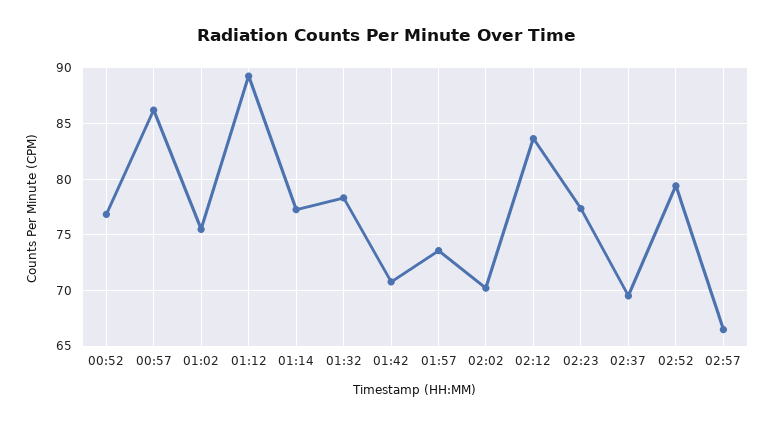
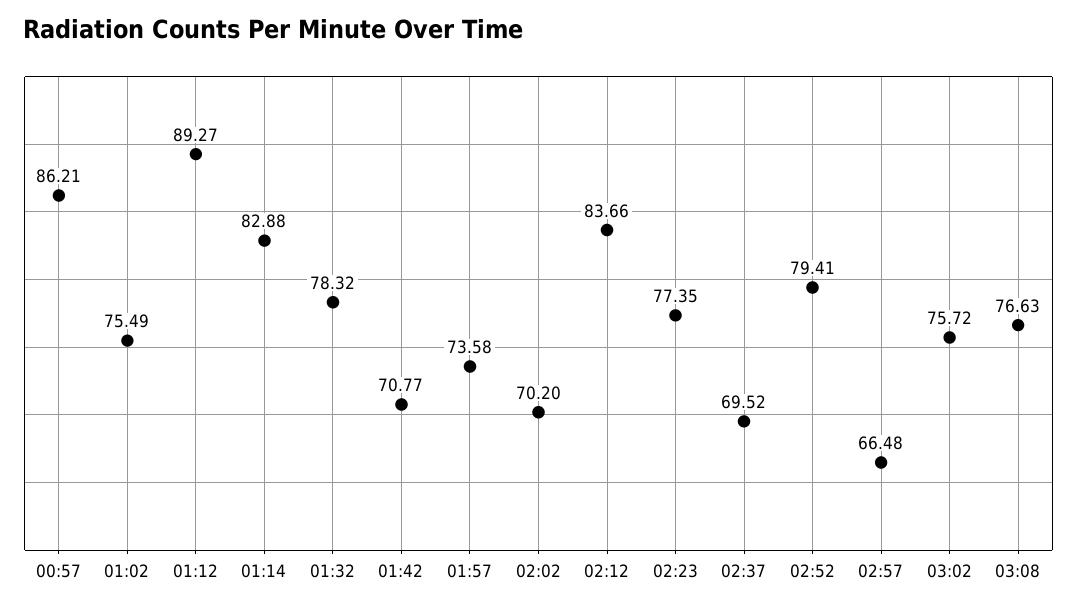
00:52: 77 -> none
01:14: 77 -> 82.88
03:02: none -> 75.72
03:08: none -> 76.63

